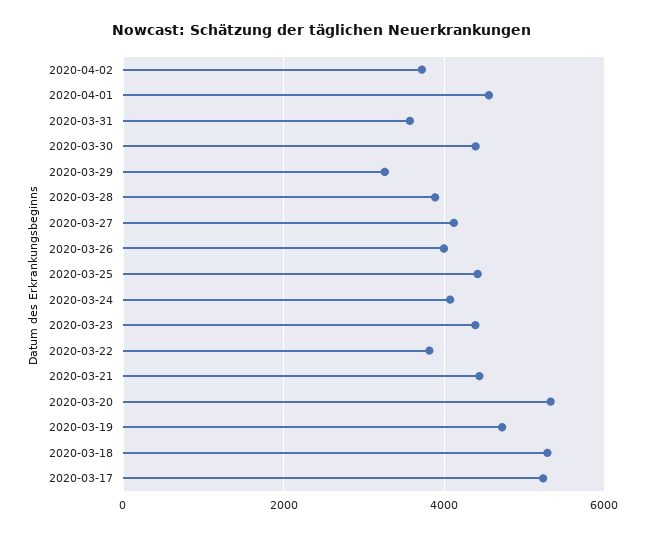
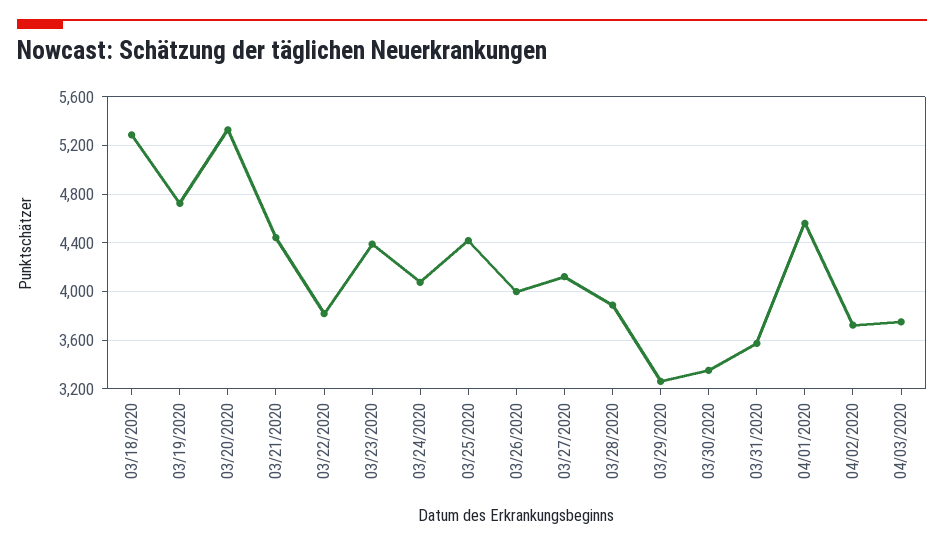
2020-03-30: 4400 -> 3350
2020-03-17: 5200 -> none
04/03/2020: none -> 3750

